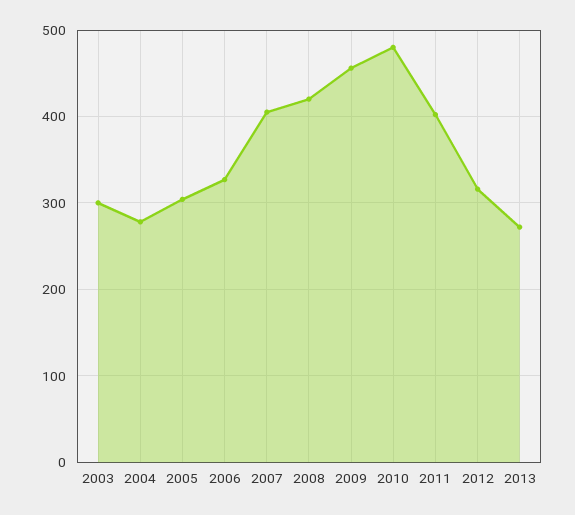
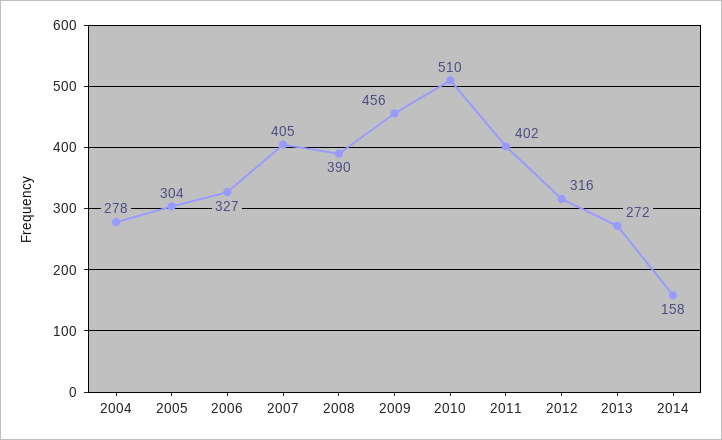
2003: 300 -> none
2008: 420 -> 390
2010: 480 -> 510
2014: none -> 158

